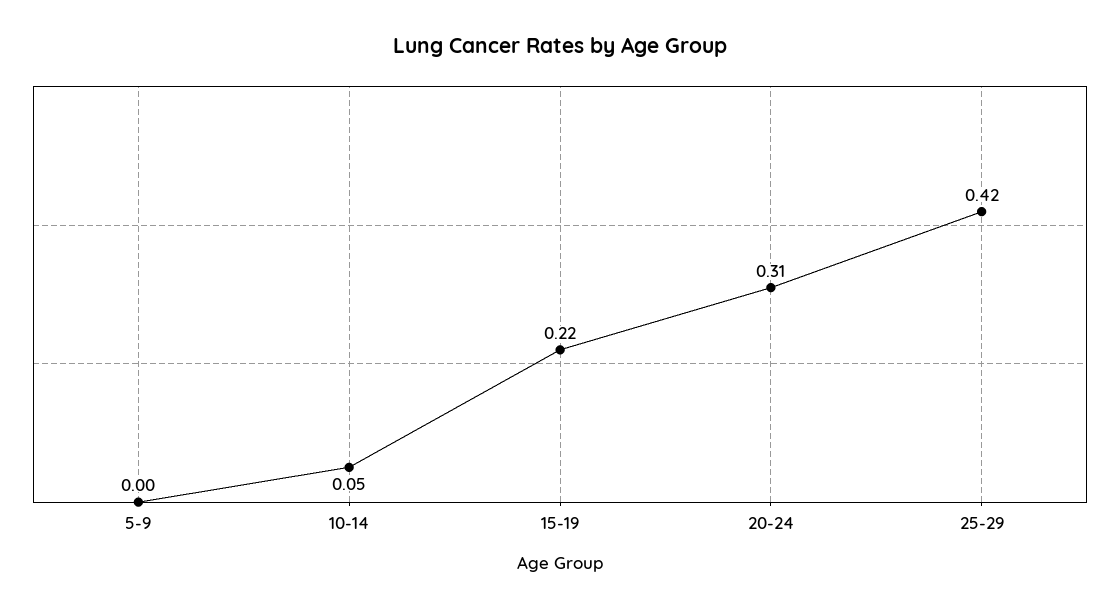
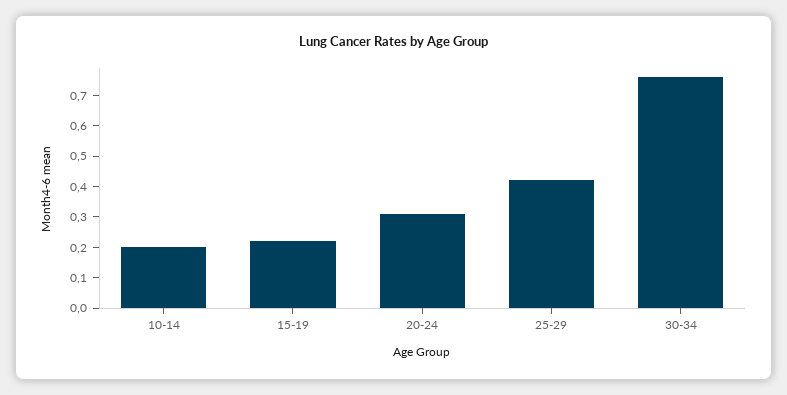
5-9: 0 -> none
10-14: 0.05 -> 0.2
30-34: none -> 0.75

